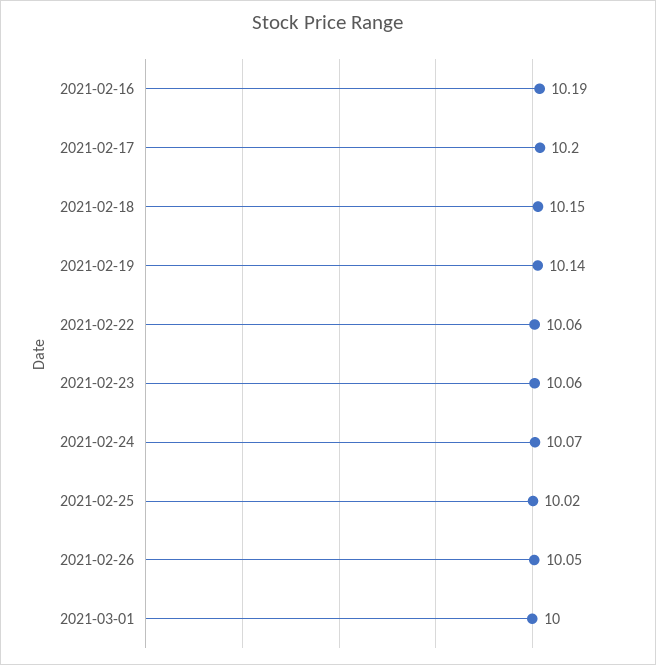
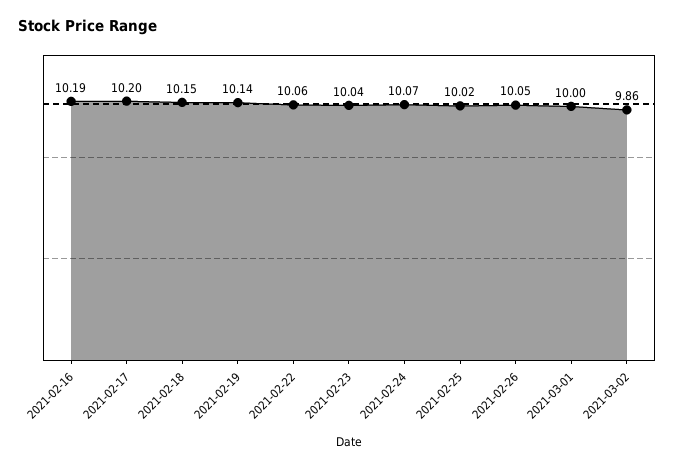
2021-02-23: 10.06 -> 10.04
2021-03-02: none -> 9.86

